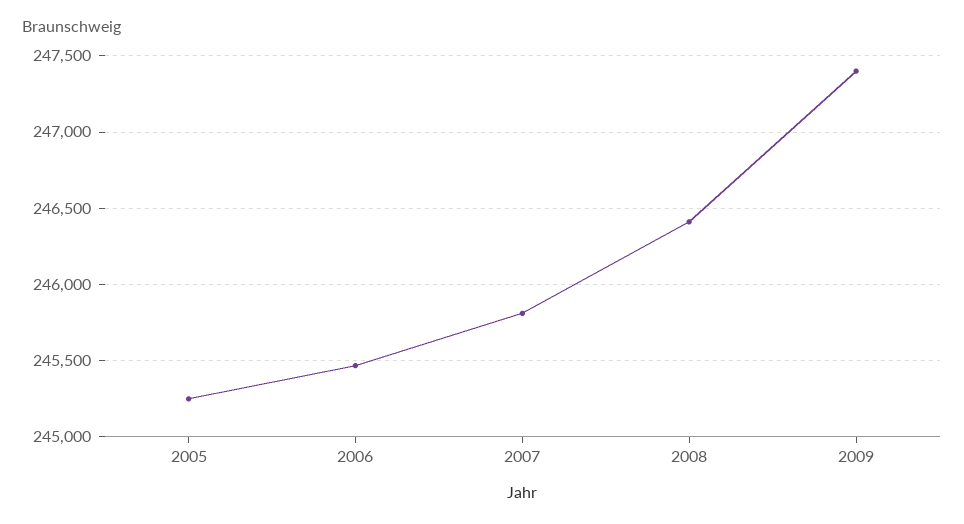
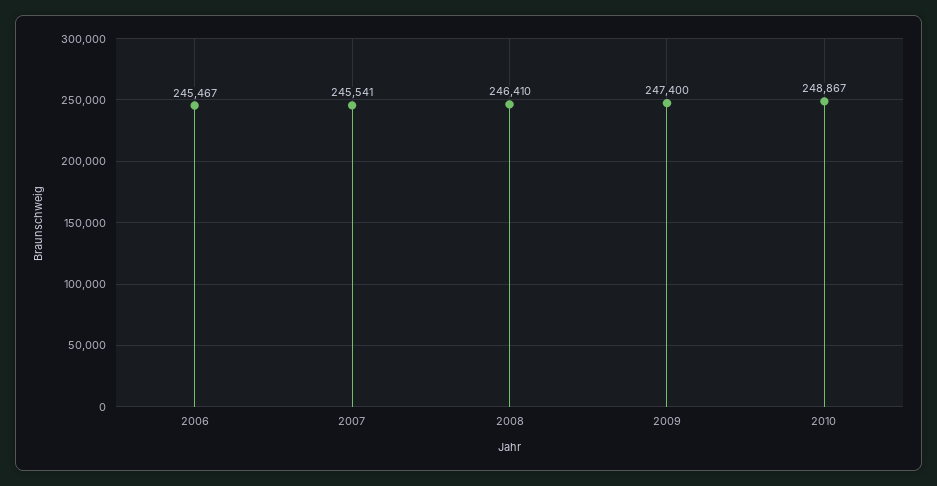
2005: 245250 -> none
2007: 245800 -> 245541
2010: none -> 248867

